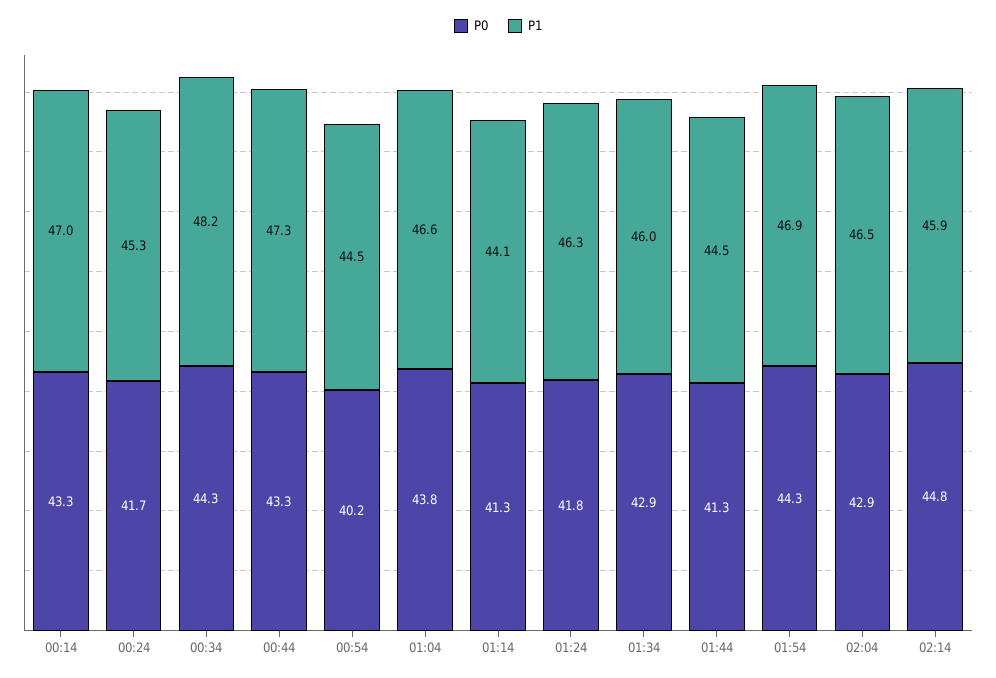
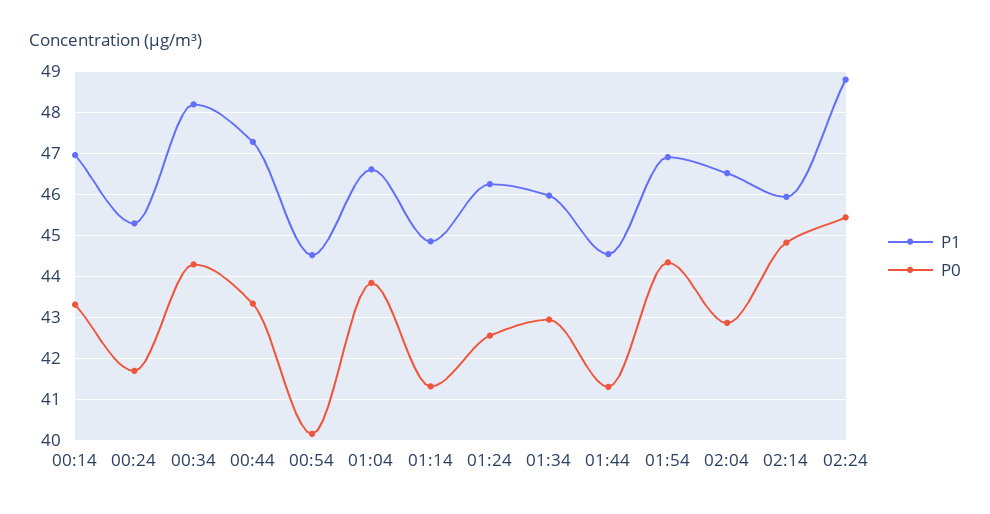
P1, 01:14: 44.1 -> 44.8
P0, 01:24: 41.8 -> 42.6
P1, 02:24: none -> 48.8
P0, 02:24: none -> 45.4

